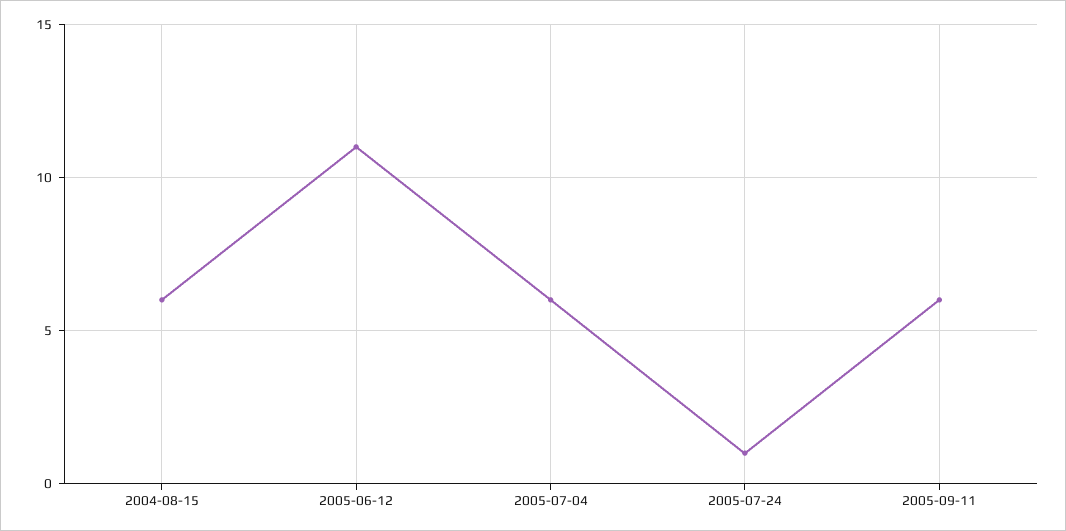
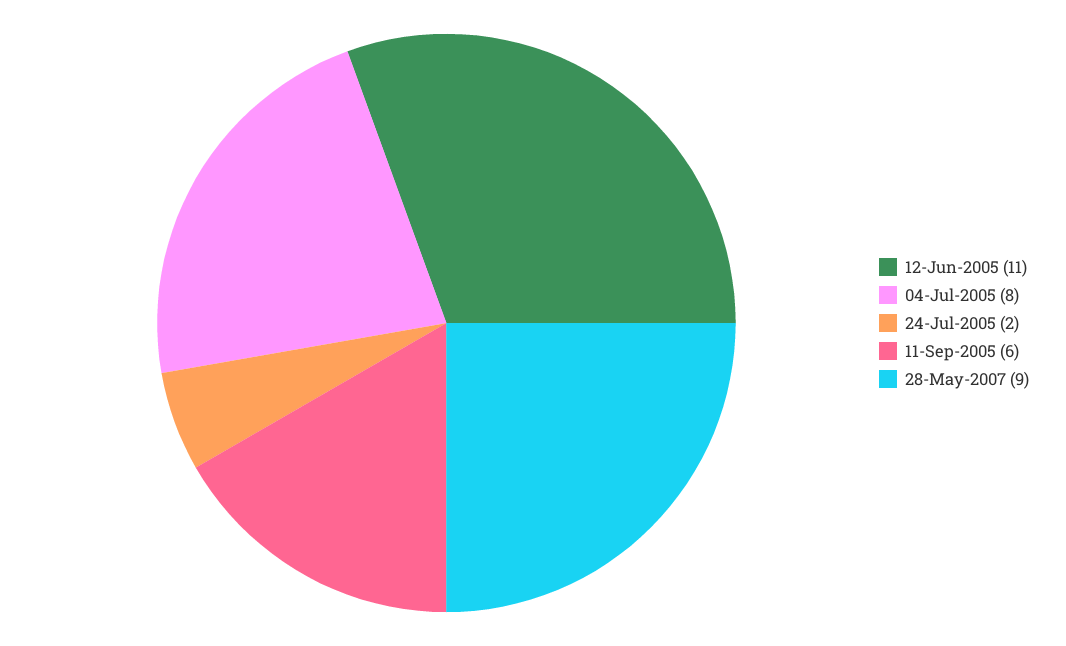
2004-08-15: 6 -> none
2005-07-04: 6 -> 8
2005-07-24: 1 -> 2
28-May-2007: none -> 9

